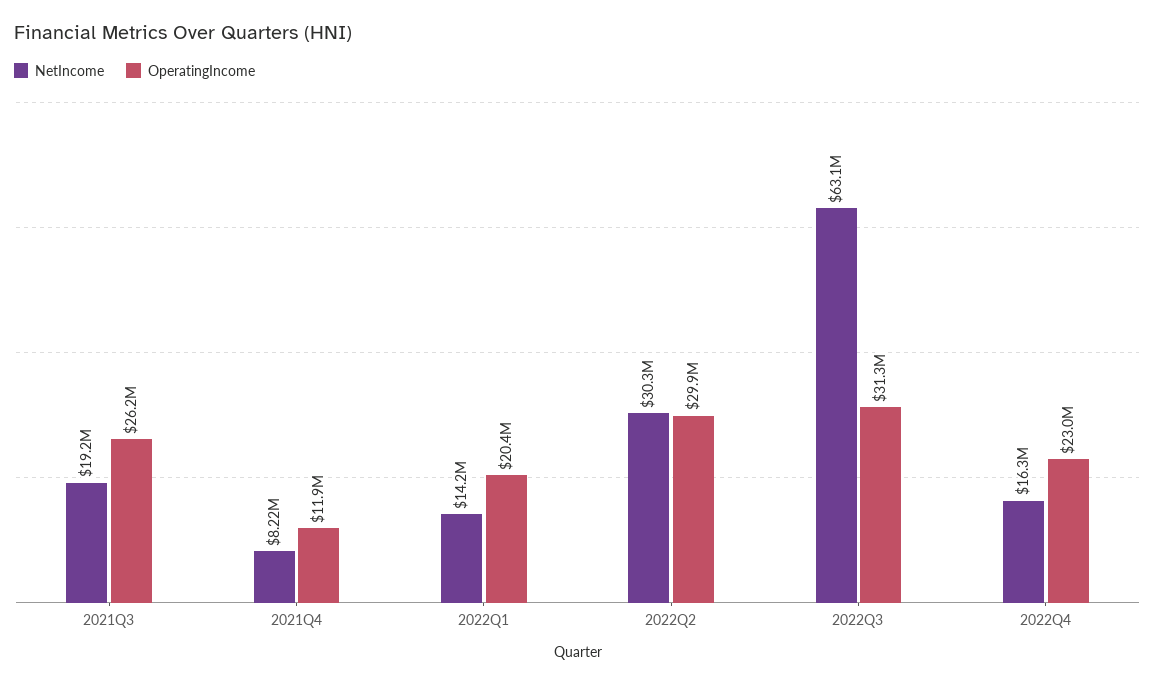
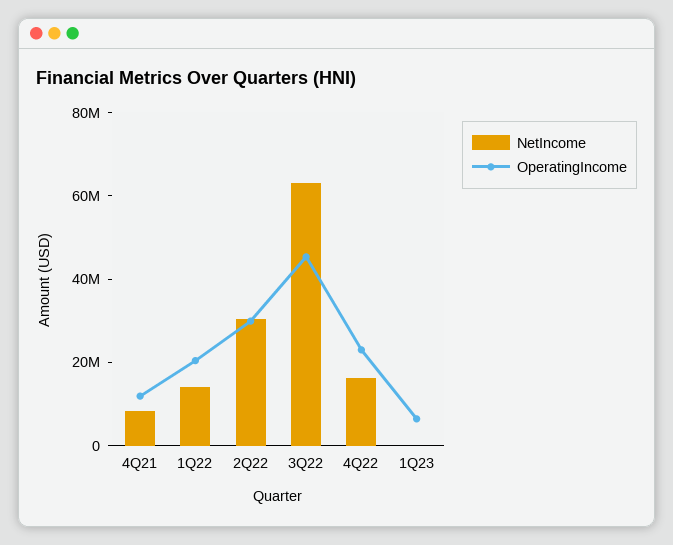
NetIncome, 2021Q3: 19200000 -> none
OperatingIncome, 2021Q3: 26200000 -> none
OperatingIncome, 2022Q3: 31300000 -> 45000000
NetIncome, 1Q23: none -> 0
OperatingIncome, 1Q23: none -> 5000000

